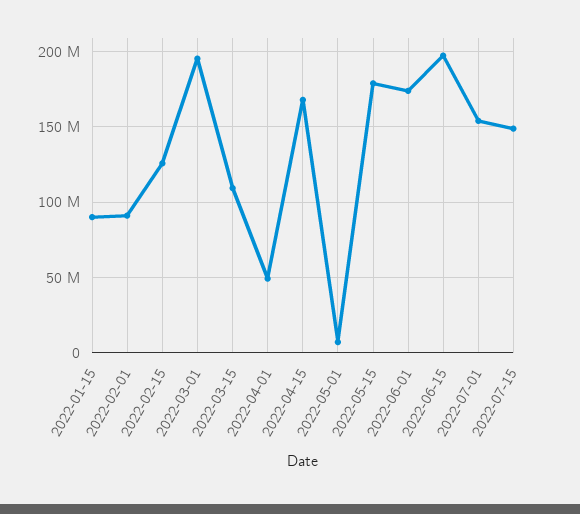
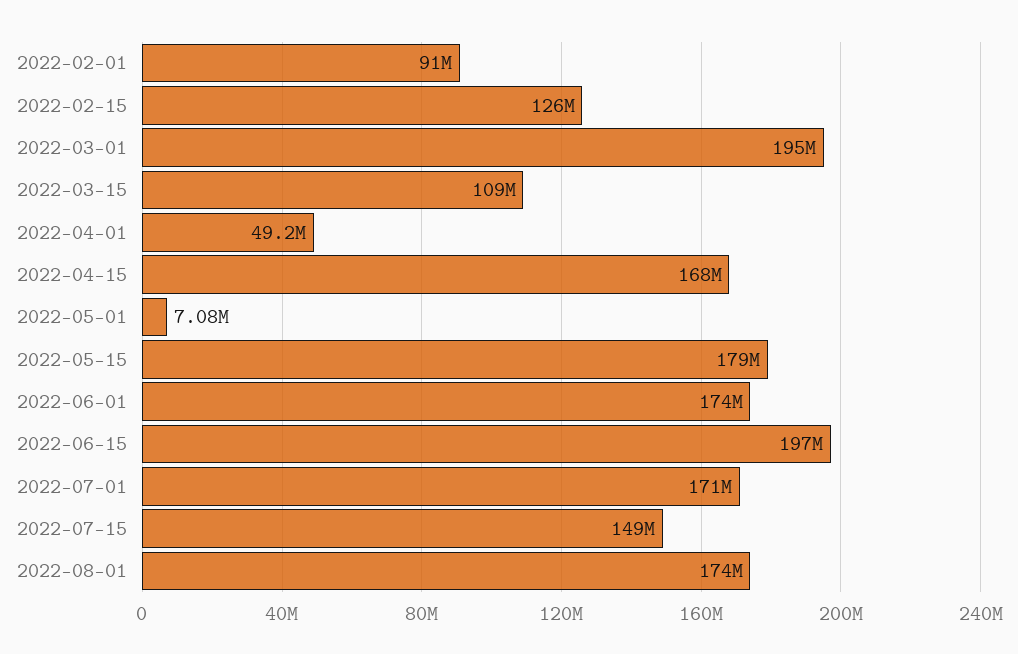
2022-01-15: 90000000 -> none
2022-07-01: 155000000 -> 171000000
2022-08-01: none -> 174000000

